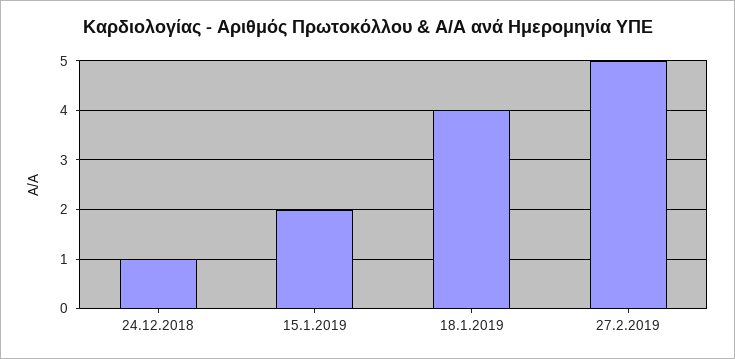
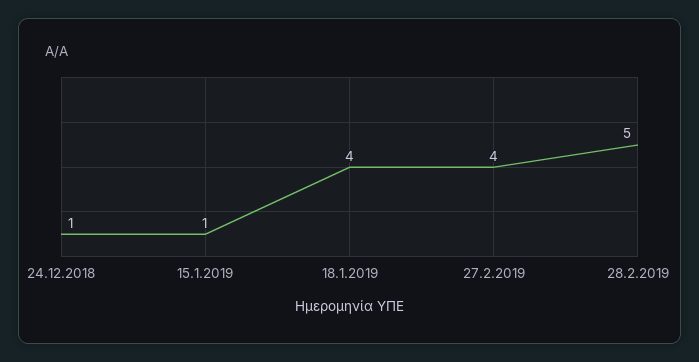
15.1.2019: 2 -> 1
27.2.2019: 5 -> 4
28.2.2019: none -> 5

